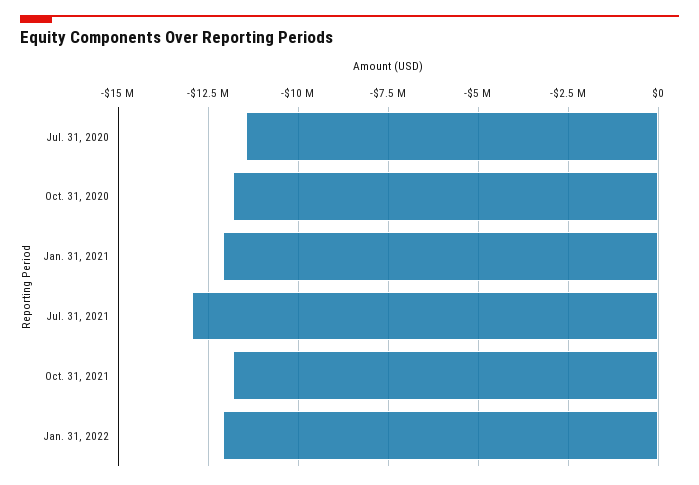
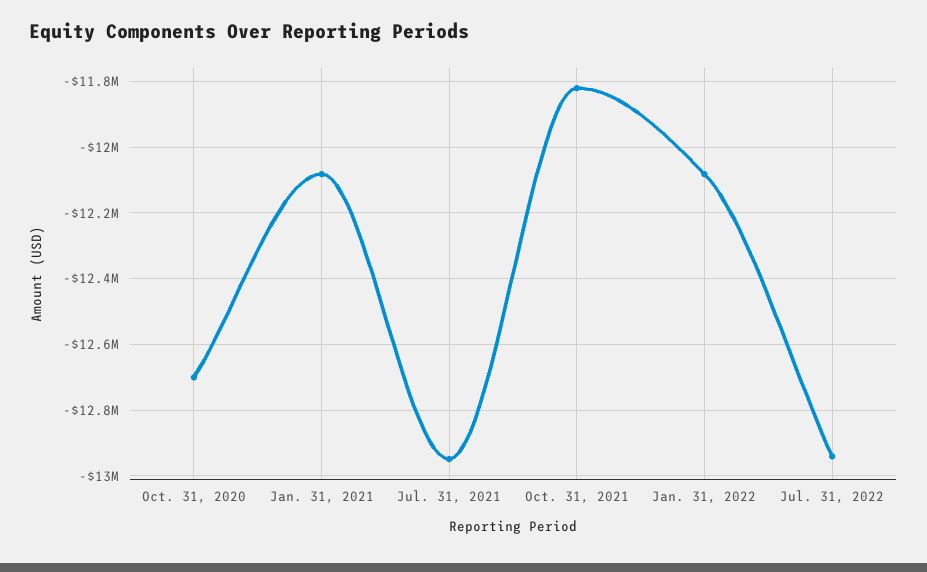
Jul. 31, 2020: -11500000 -> none
Oct. 31, 2020: -11750000 -> -12700000
Jul. 31, 2022: none -> -12940000

